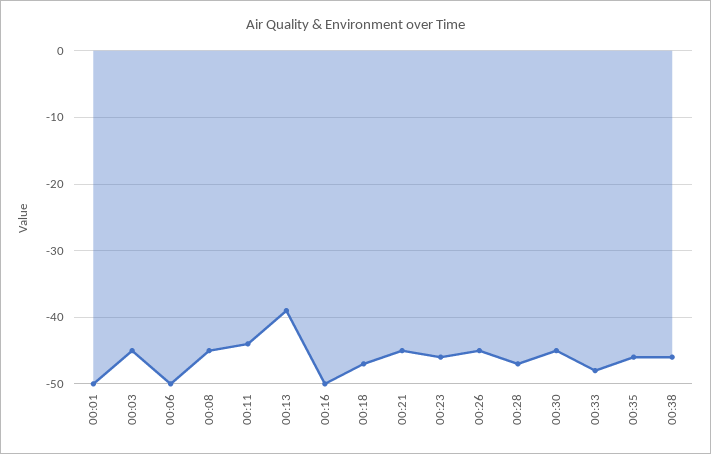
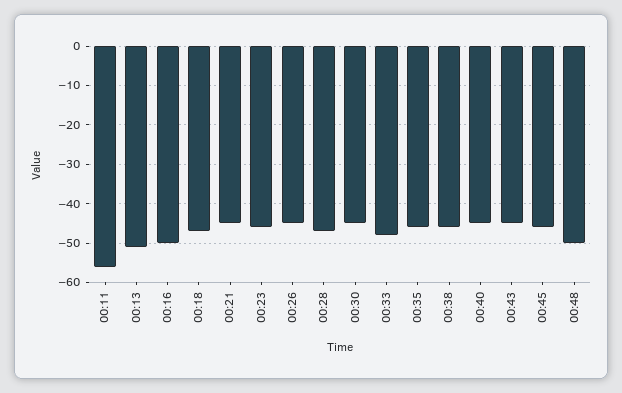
00:01: -50 -> none
00:03: -45 -> none
00:06: -50 -> none
00:08: -45 -> none
00:11: -44 -> -55
00:13: -39 -> -50
00:40: none -> -45
00:43: none -> -45
00:45: none -> -45
00:48: none -> -50

